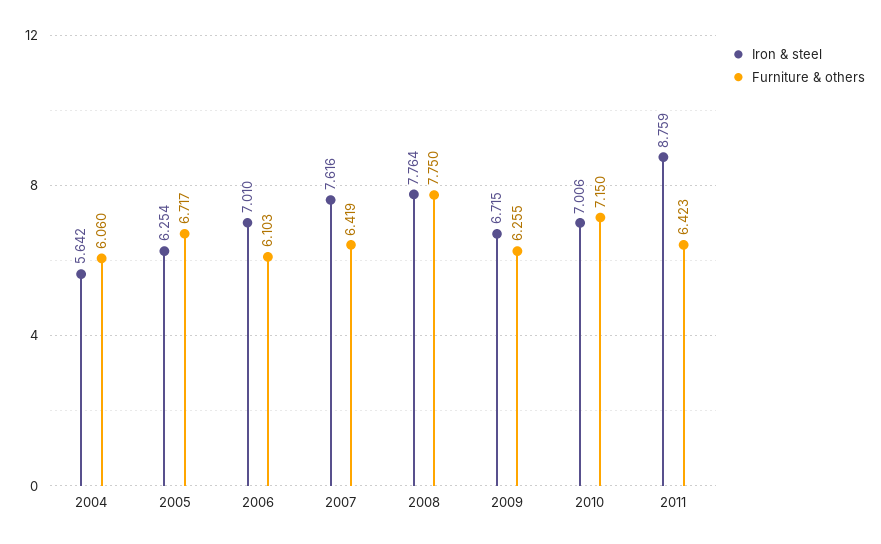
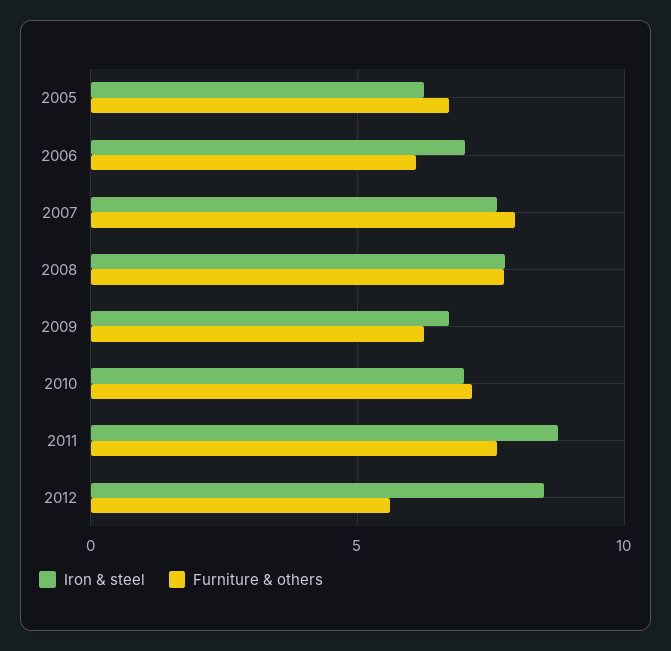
Iron & steel, 2004: 5.642 -> none
Furniture & others, 2004: 6.06 -> none
Furniture & others, 2007: 6.419 -> 8
Furniture & others, 2011: 6.423 -> 7.5
Iron & steel, 2012: none -> 8.5
Furniture & others, 2012: none -> 5.5

